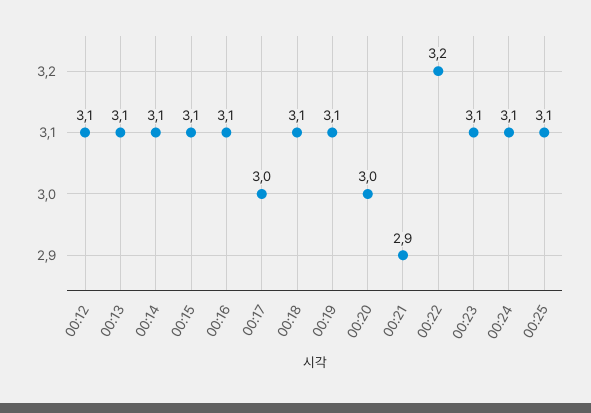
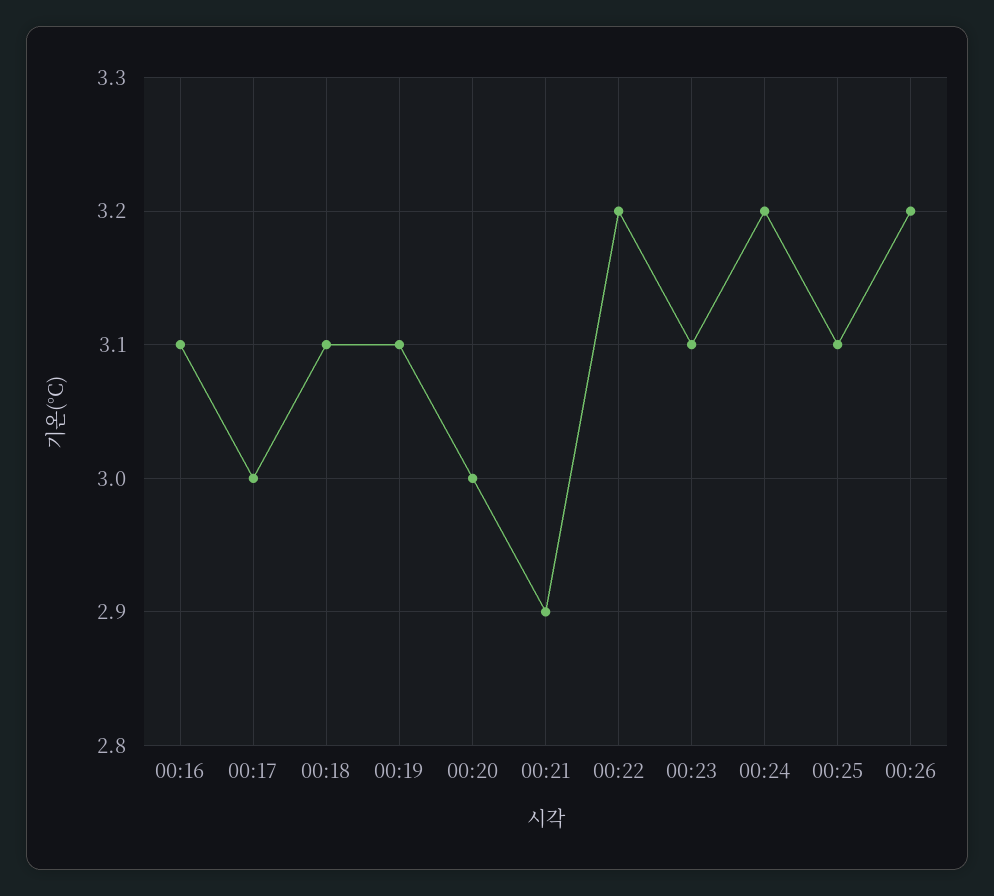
00:12: 3.1 -> none
00:13: 3.1 -> none
00:14: 3.1 -> none
00:15: 3.1 -> none
00:24: 3.1 -> 3.2
00:26: none -> 3.2

